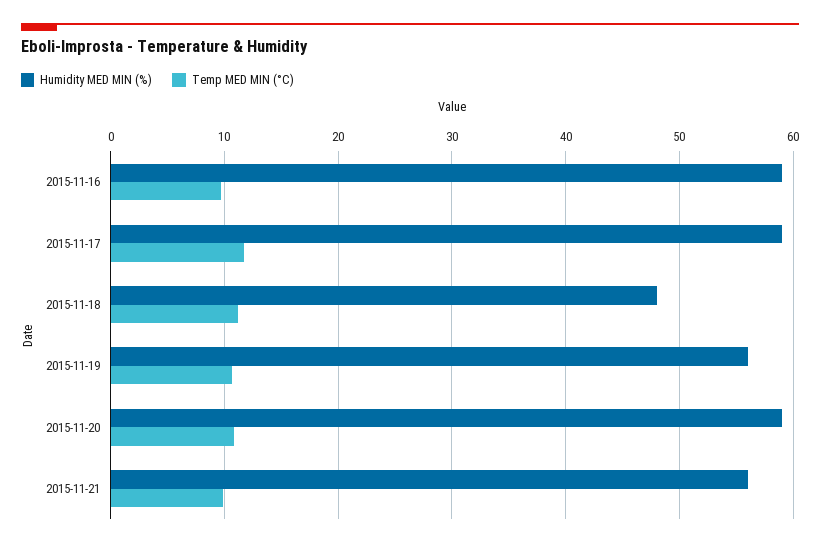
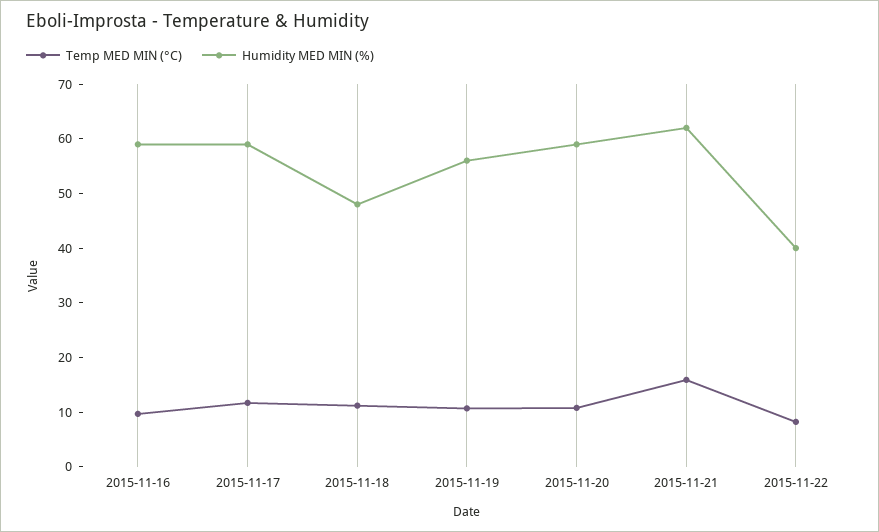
Humidity MED MIN (%), 2015-11-21: 56 -> 62
Temp MED MIN (°C), 2015-11-21: 10 -> 16
Temp MED MIN (°C), 2015-11-22: none -> 8
Humidity MED MIN (%), 2015-11-22: none -> 40

